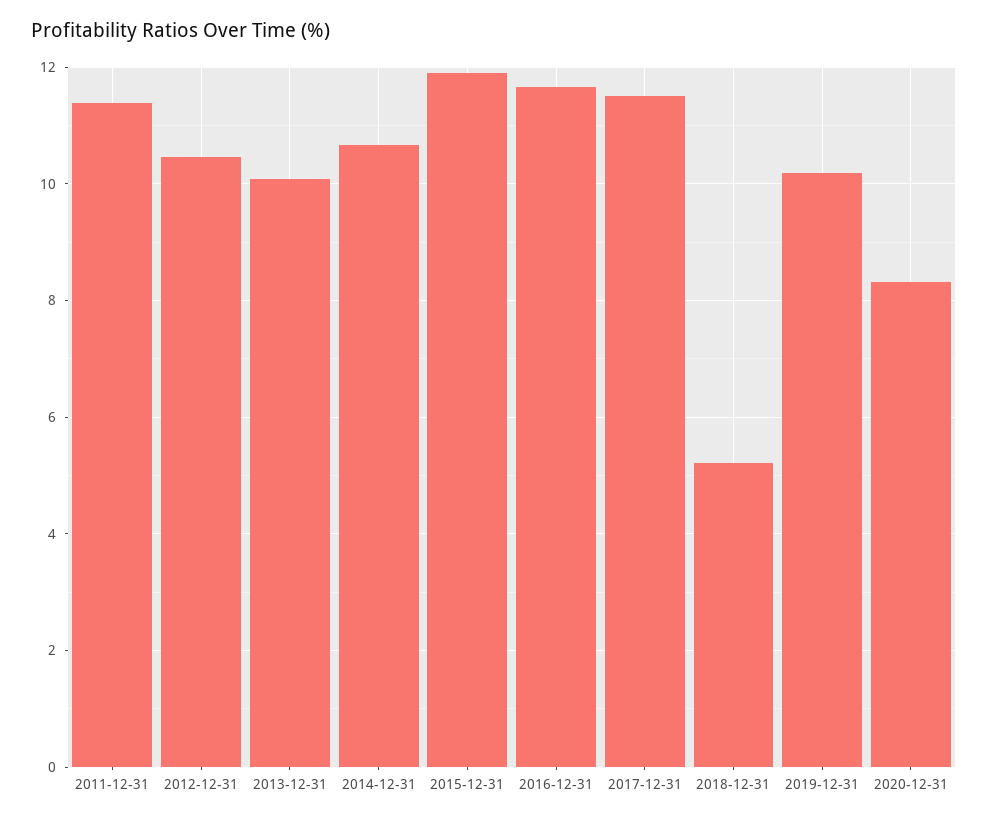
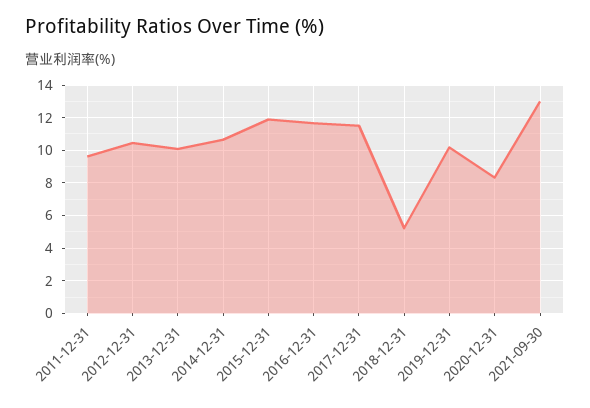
2011-12-31: 11.4 -> 9.5
2021-09-30: none -> 13

